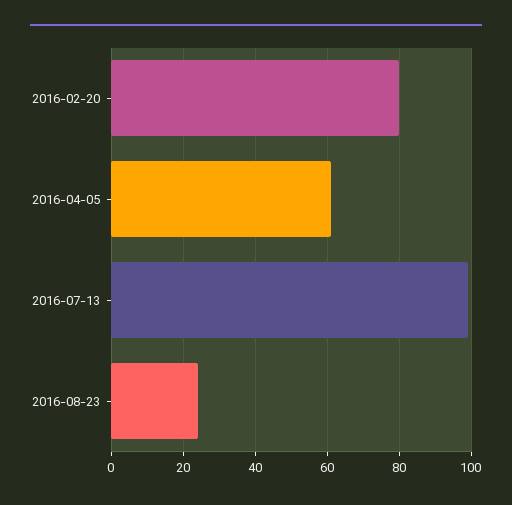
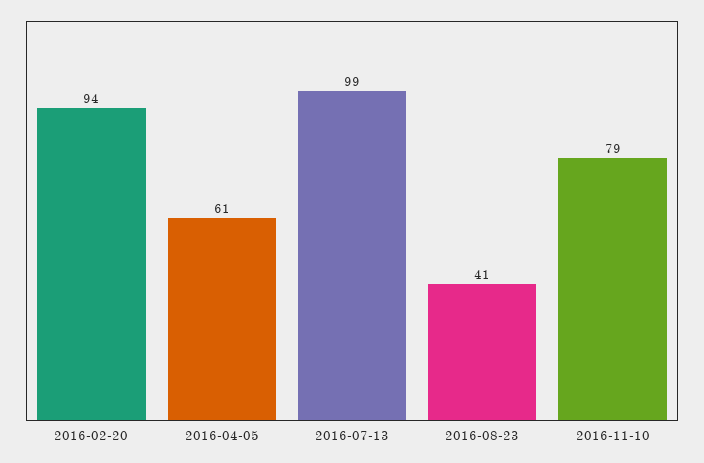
2016-02-20: 80 -> 94
2016-08-23: 25 -> 41
2016-11-10: none -> 79

